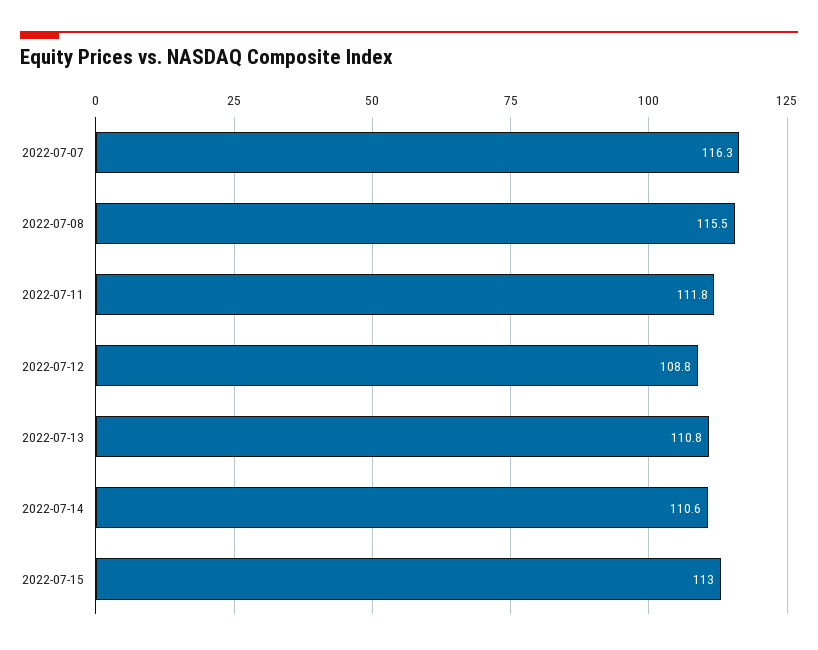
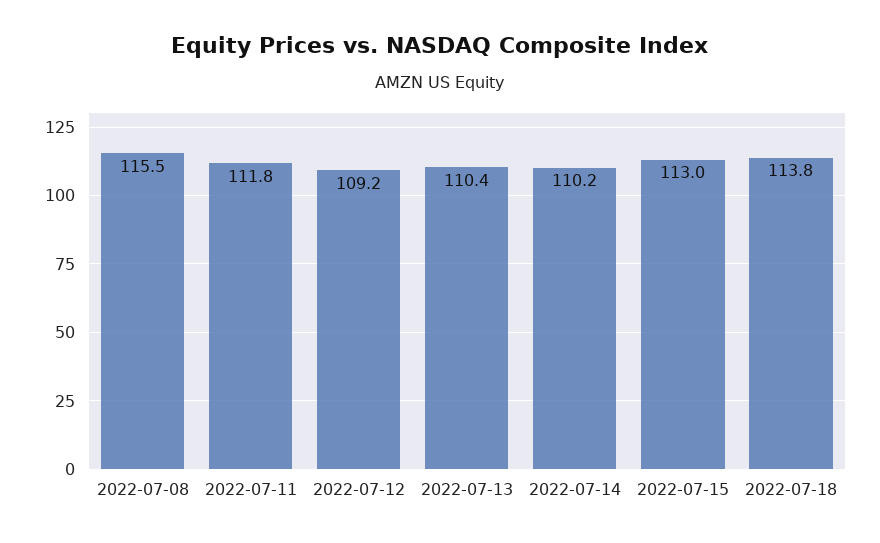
2022-07-07: 116.3 -> none
2022-07-12: 108.8 -> 109.2
2022-07-13: 110.8 -> 110.4
2022-07-14: 110.6 -> 110.2
2022-07-18: none -> 113.8

